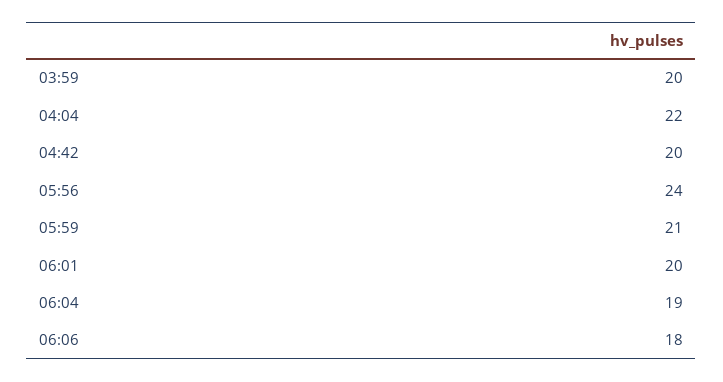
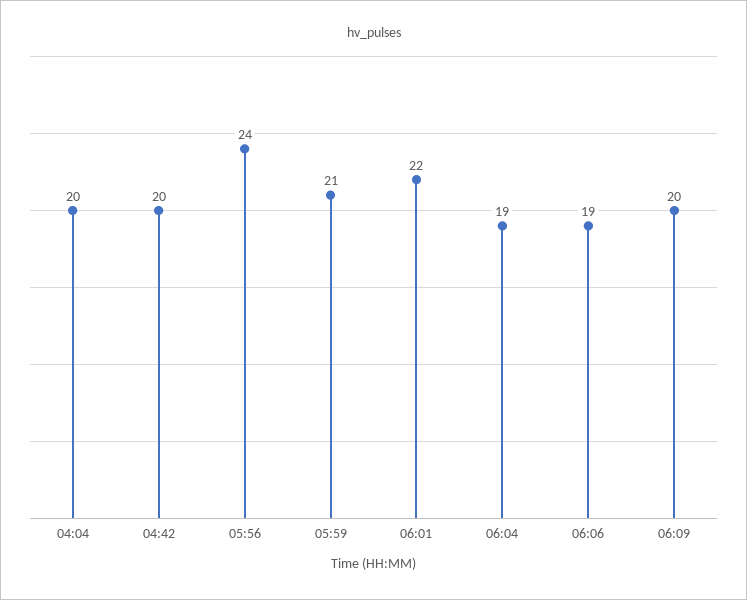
03:59: 20 -> none
04:04: 22 -> 20
06:01: 20 -> 22
06:06: 18 -> 19
06:09: none -> 20

